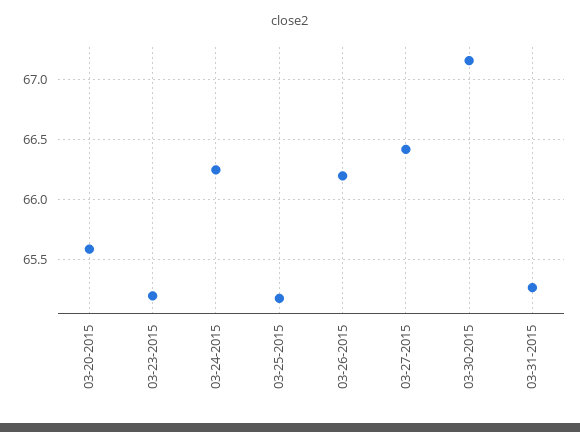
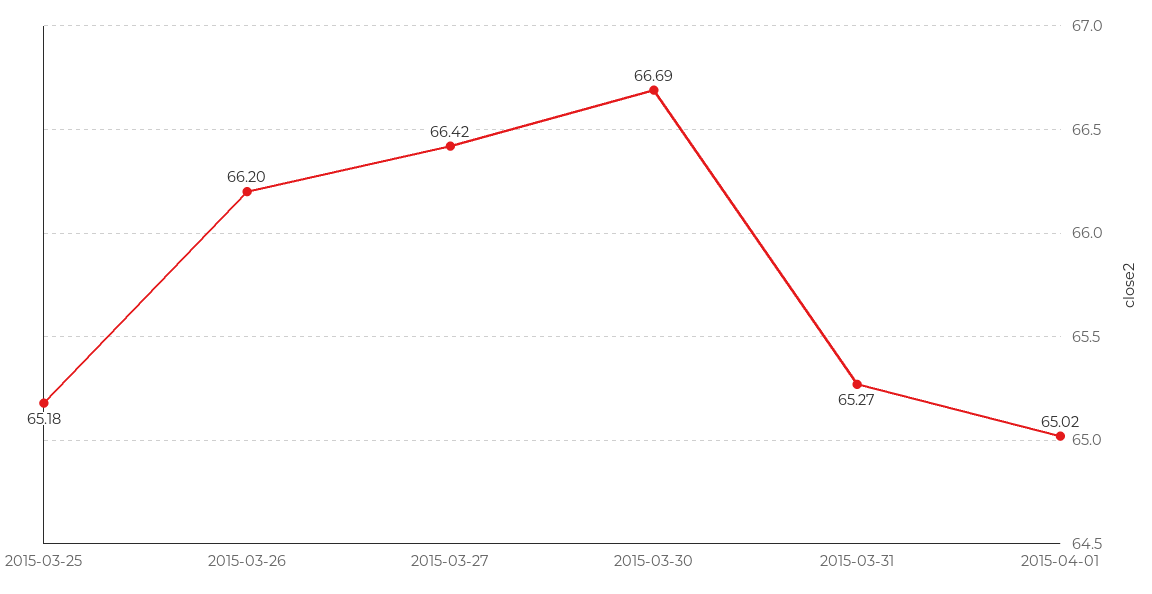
03-20-2015: 65.6 -> none
03-23-2015: 65.2 -> none
03-24-2015: 66.25 -> none
03-30-2015: 67.15 -> 66.69
2015-04-01: none -> 65.02

